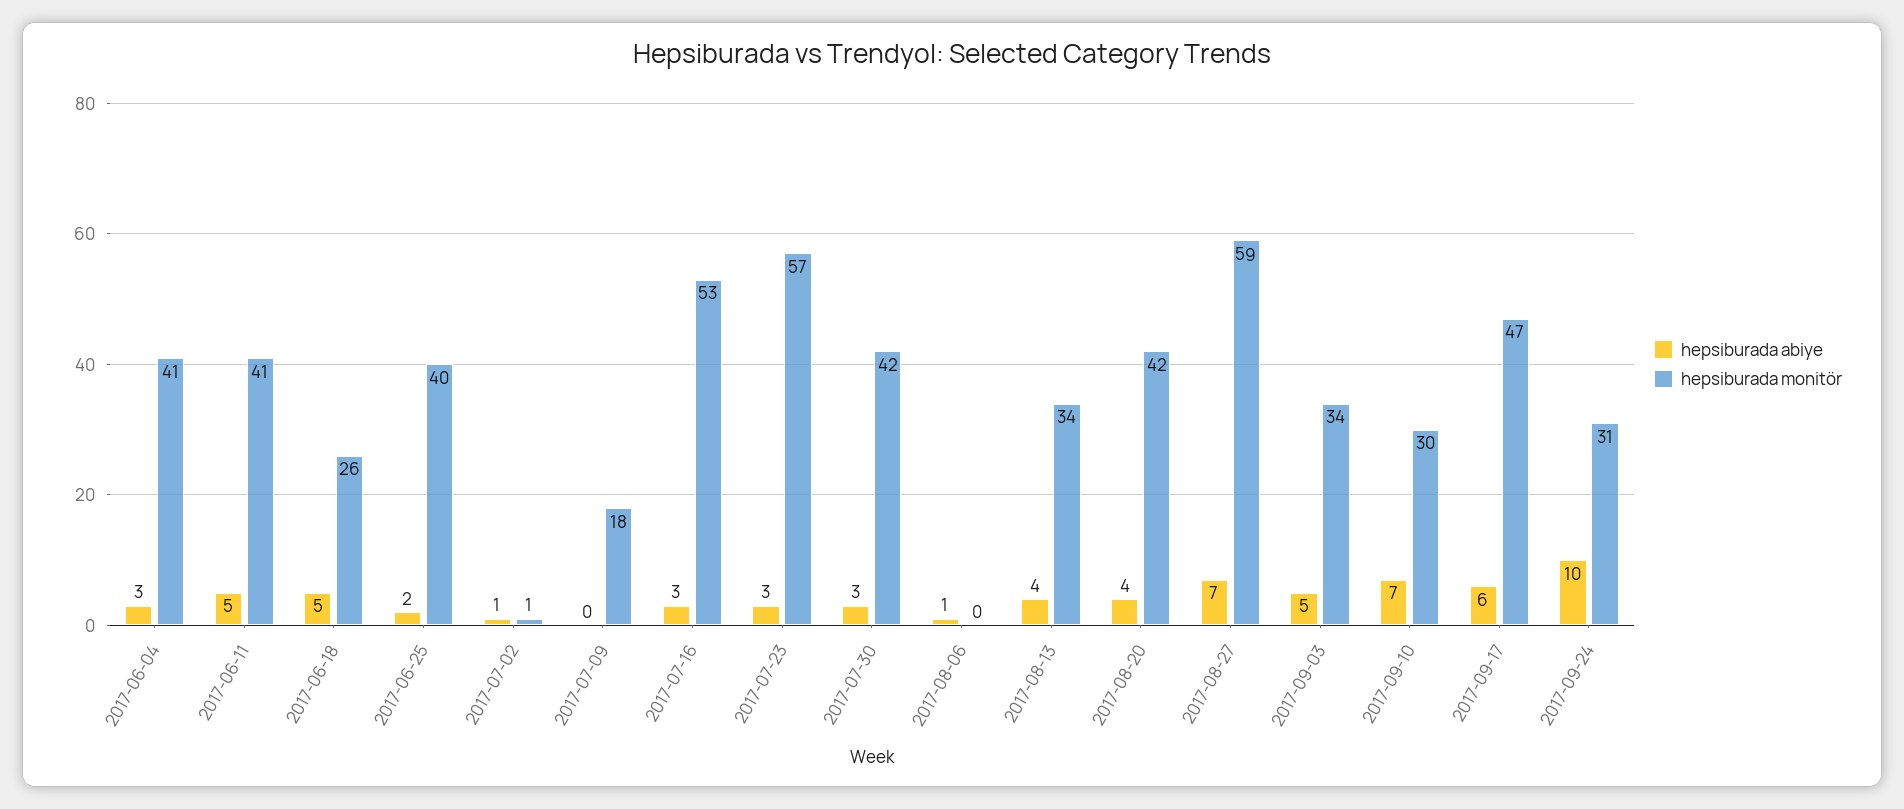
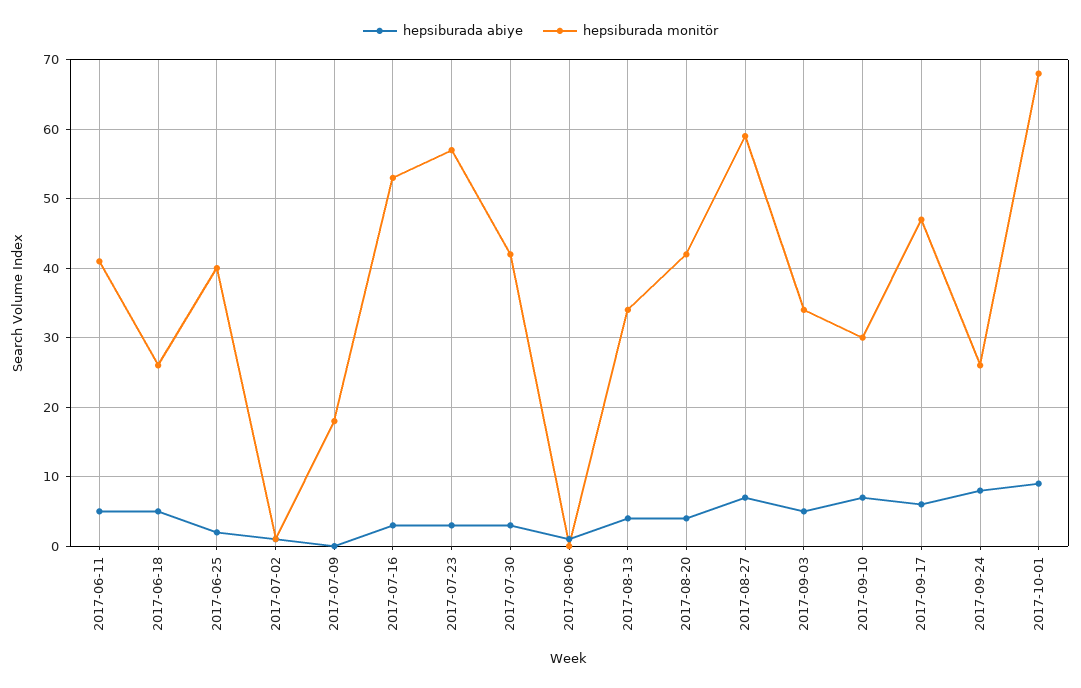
hepsiburada abiye, 2017-06-04: 3 -> none
hepsiburada monitör, 2017-06-04: 41 -> none
hepsiburada abiye, 2017-09-24: 10 -> 8
hepsiburada monitör, 2017-09-24: 31 -> 26
hepsiburada abiye, 2017-10-01: none -> 9
hepsiburada monitör, 2017-10-01: none -> 68

